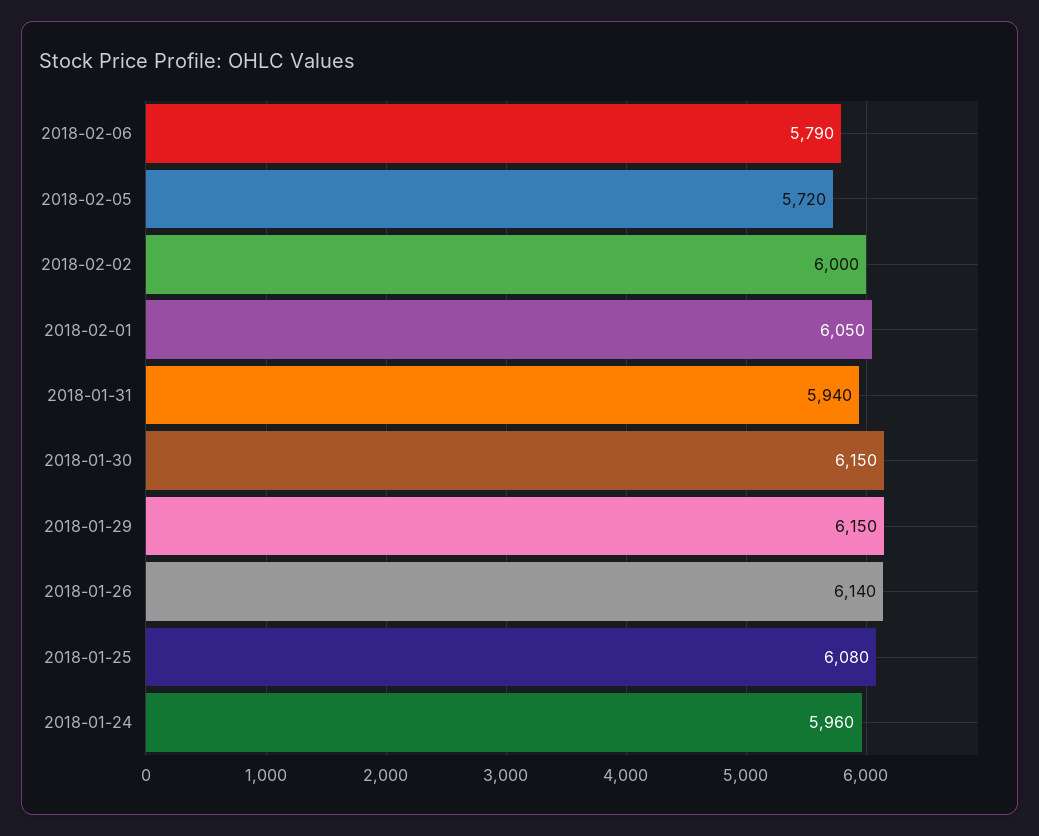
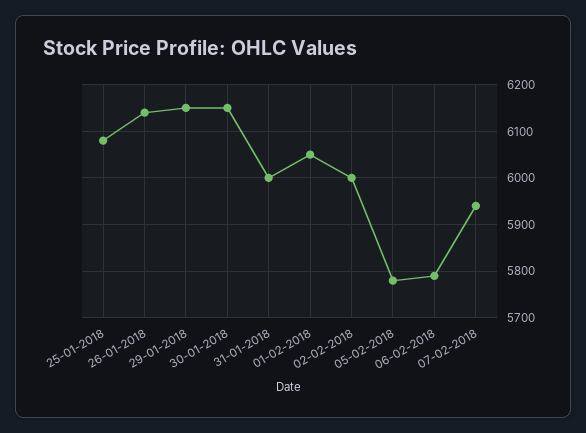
2018-02-05: 5720 -> 5780
2018-01-31: 5940 -> 6000
2018-01-24: 5960 -> none
07-02-2018: none -> 5940

